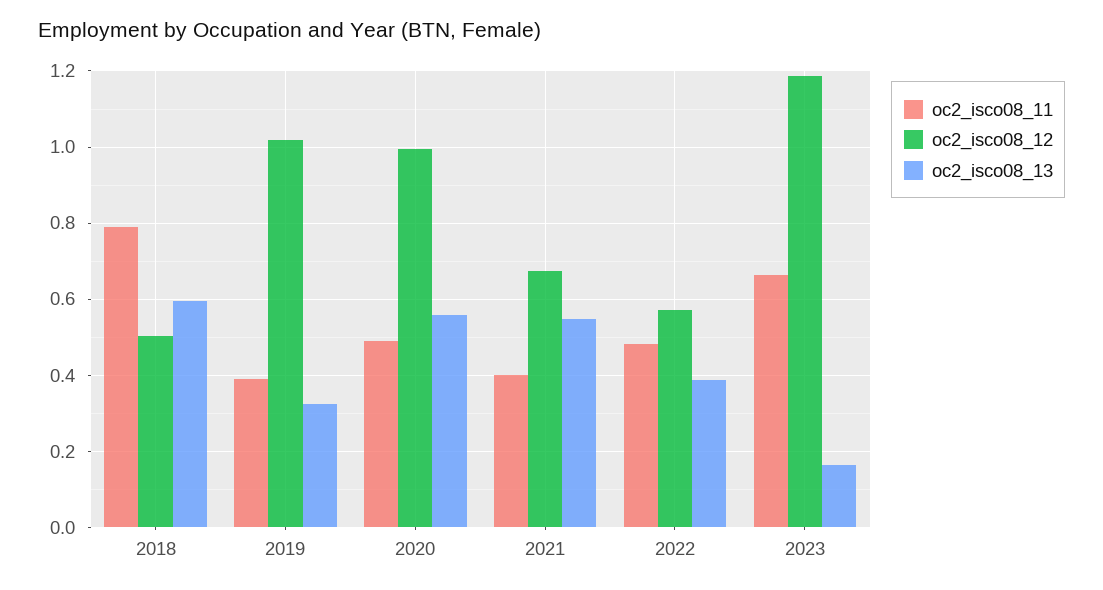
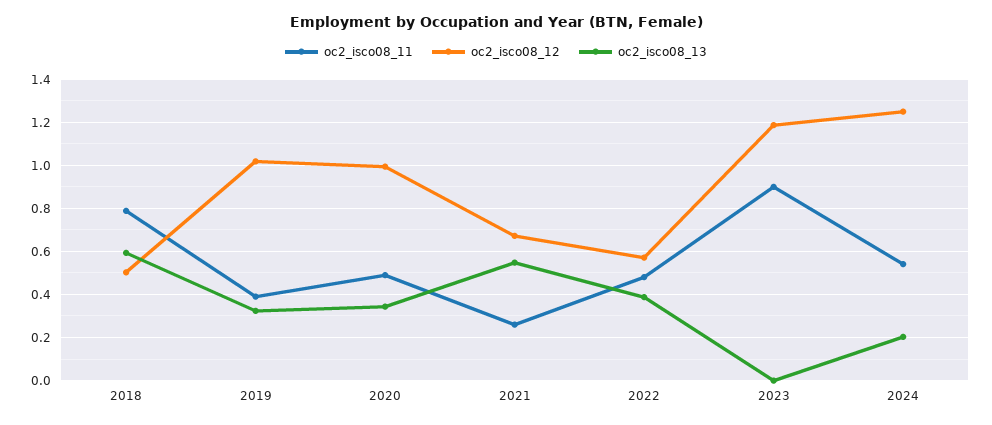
oc2_isco08_13, 2020: 0.56 -> 0.35
oc2_isco08_11, 2021: 0.4 -> 0.25
oc2_isco08_11, 2023: 0.66 -> 0.9
oc2_isco08_13, 2023: 0.16 -> 0
oc2_isco08_11, 2024: none -> 0.55
oc2_isco08_12, 2024: none -> 1.25
oc2_isco08_13, 2024: none -> 0.2

